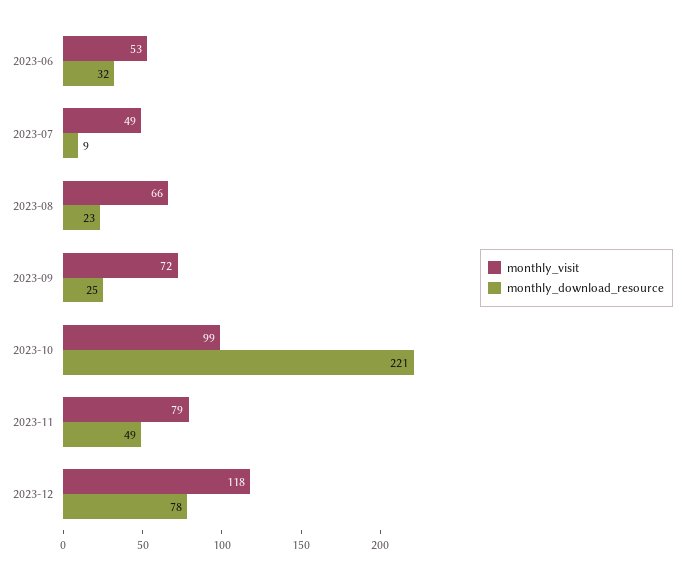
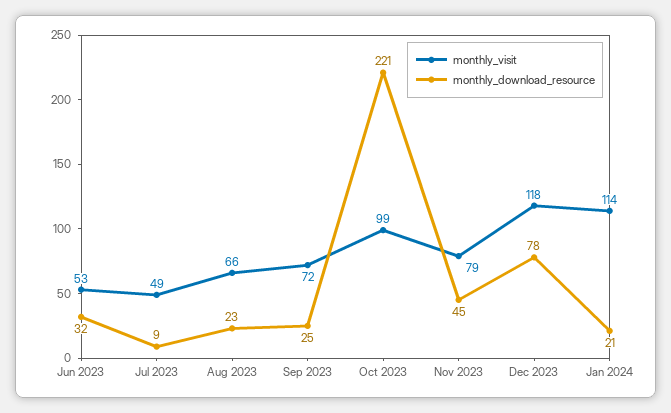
monthly_download_resource, 2023-11: 49 -> 45
monthly_visit, Jan 2024: none -> 114
monthly_download_resource, Jan 2024: none -> 21

